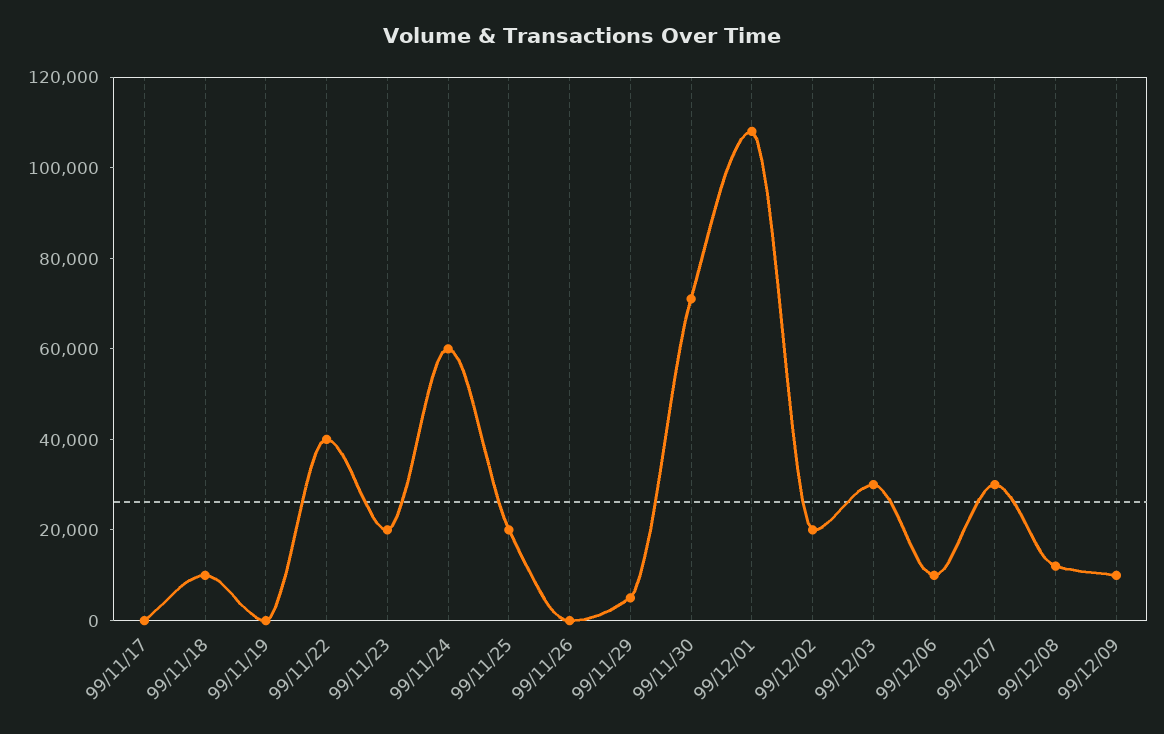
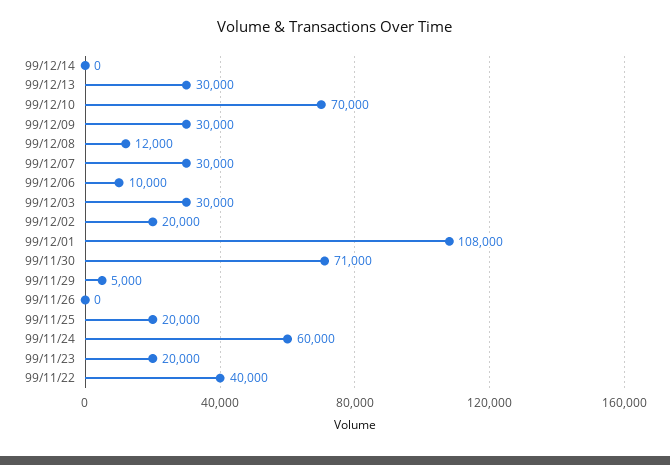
99/11/17: 0 -> none
99/11/18: 10000 -> none
99/11/19: 0 -> none
99/12/09: 10000 -> 30000
99/12/14: none -> 0
99/12/13: none -> 30000
99/12/10: none -> 70000

